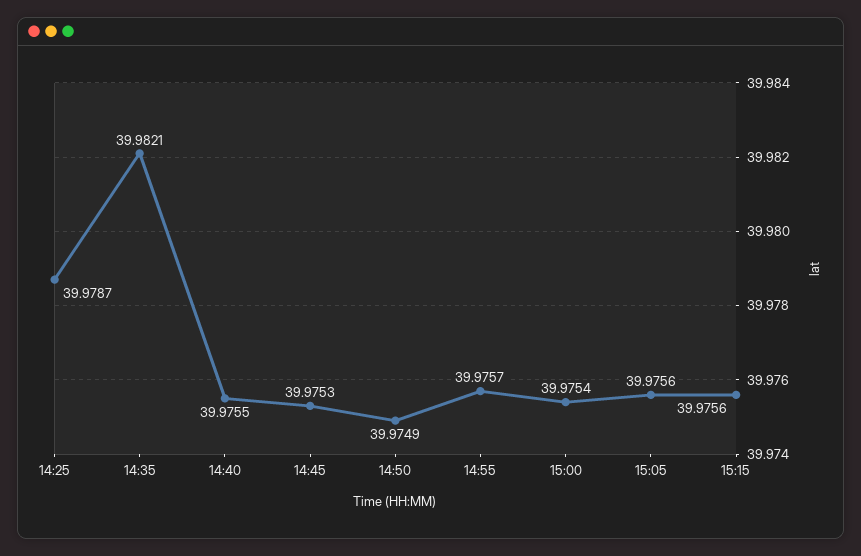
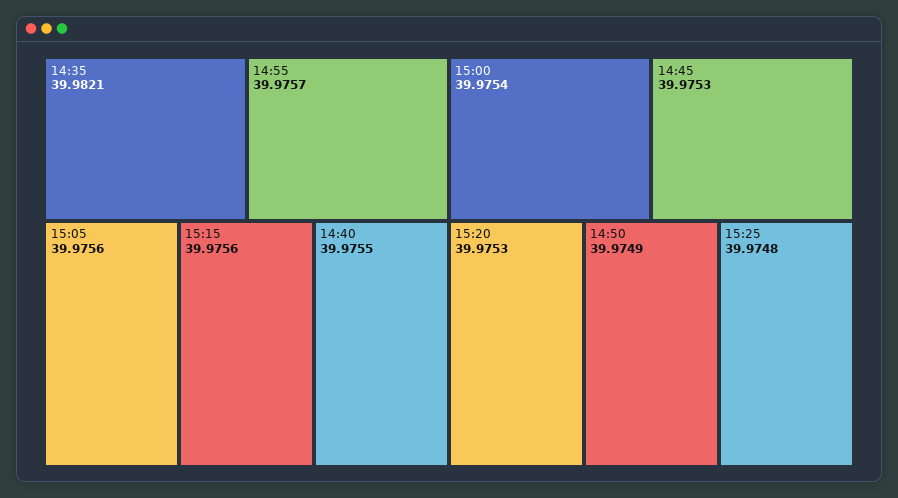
14:25: 39.9787 -> none
15:20: none -> 39.9753
15:25: none -> 39.9748

